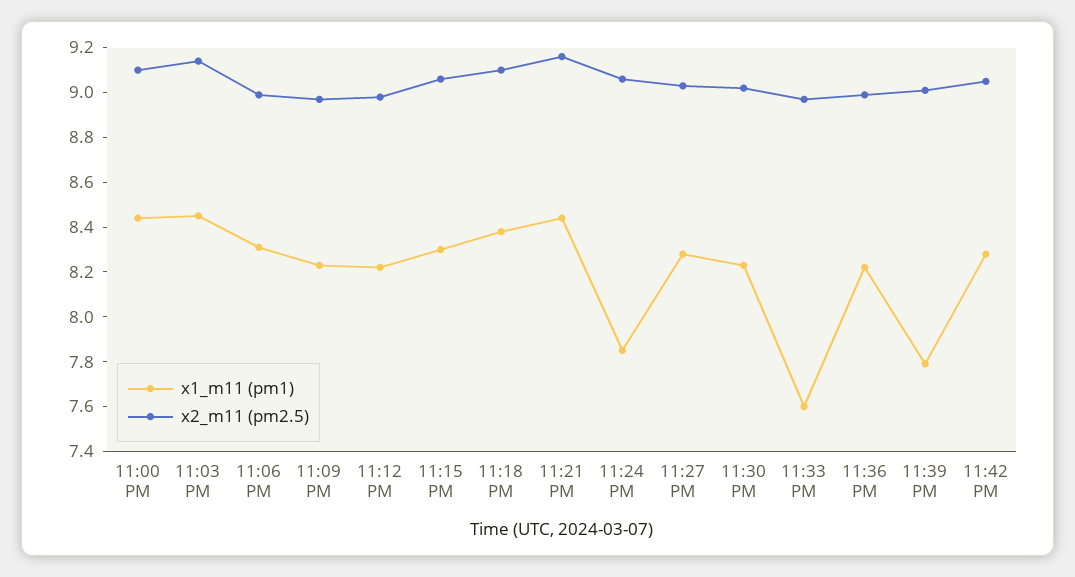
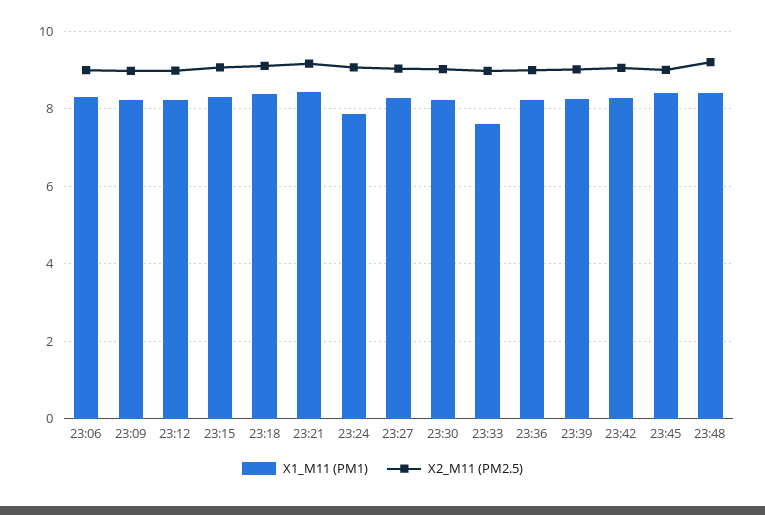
x1_m11 (pm1), 11:00 PM: 8.45 -> none
x2_m11 (pm2.5), 11:00 PM: 9.1 -> none
x1_m11 (pm1), 11:03 PM: 8.45 -> none
x2_m11 (pm2.5), 11:03 PM: 9.15 -> none
x1_m11 (pm1), 11:39 PM: 7.8 -> 8.2
x1_m11 (pm1), 23:45: none -> 8.4
x2_m11 (pm2.5), 23:45: none -> 9
x1_m11 (pm1), 23:48: none -> 8.4
x2_m11 (pm2.5), 23:48: none -> 9.2

